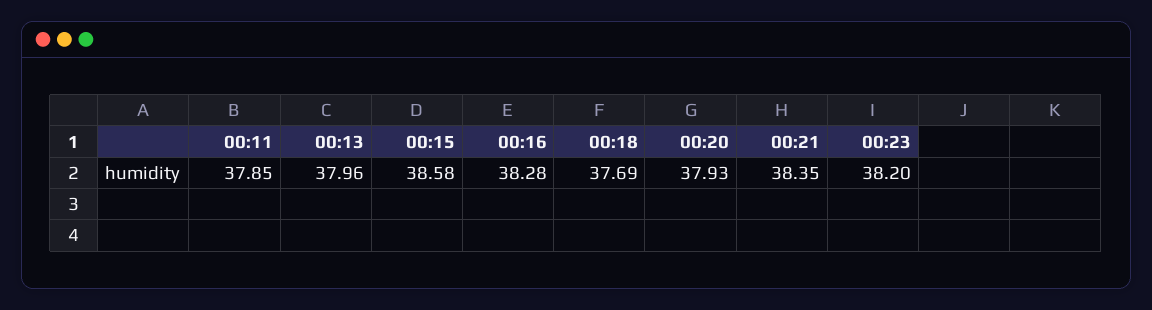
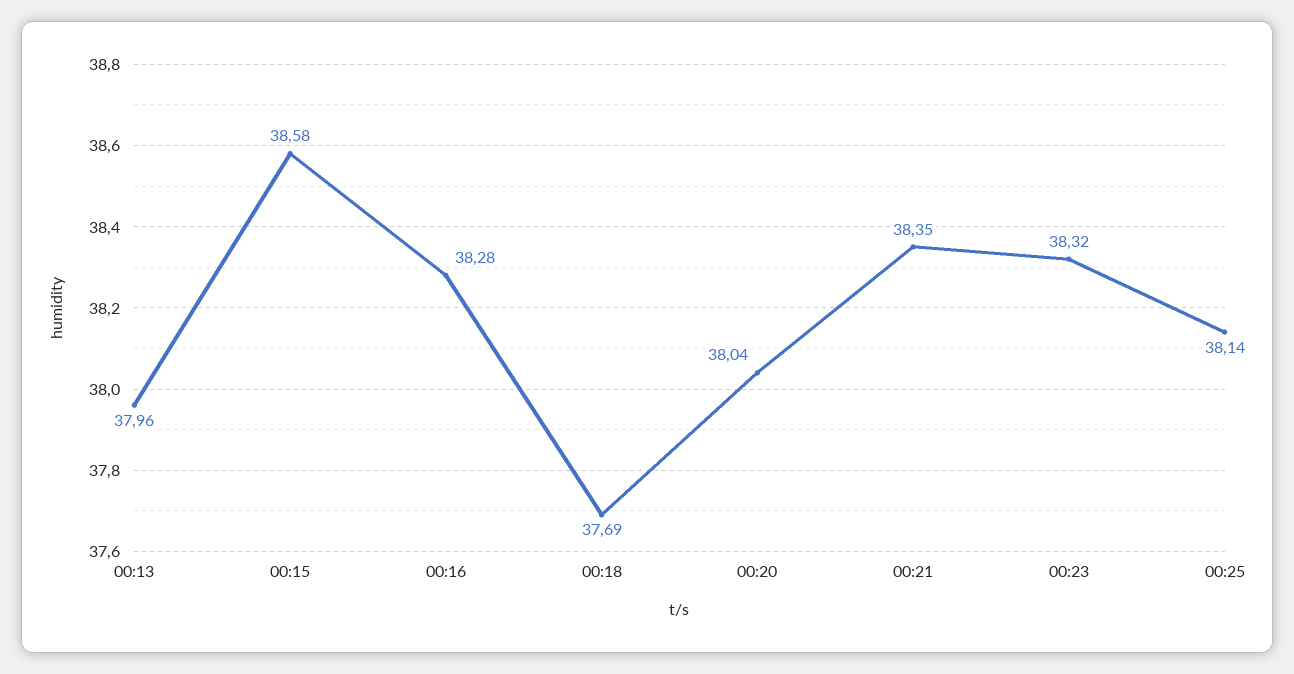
00:11: 37.85 -> none
00:20: 37.93 -> 38.04
00:23: 38.2 -> 38.32
00:25: none -> 38.14

